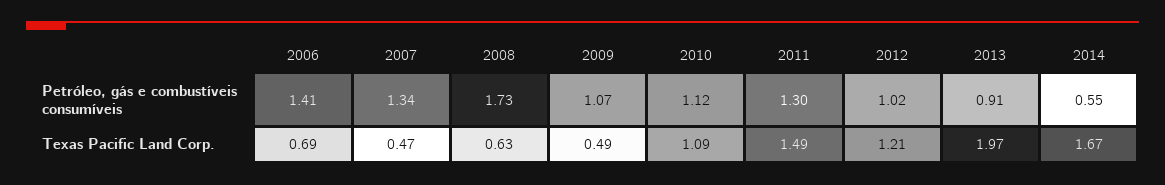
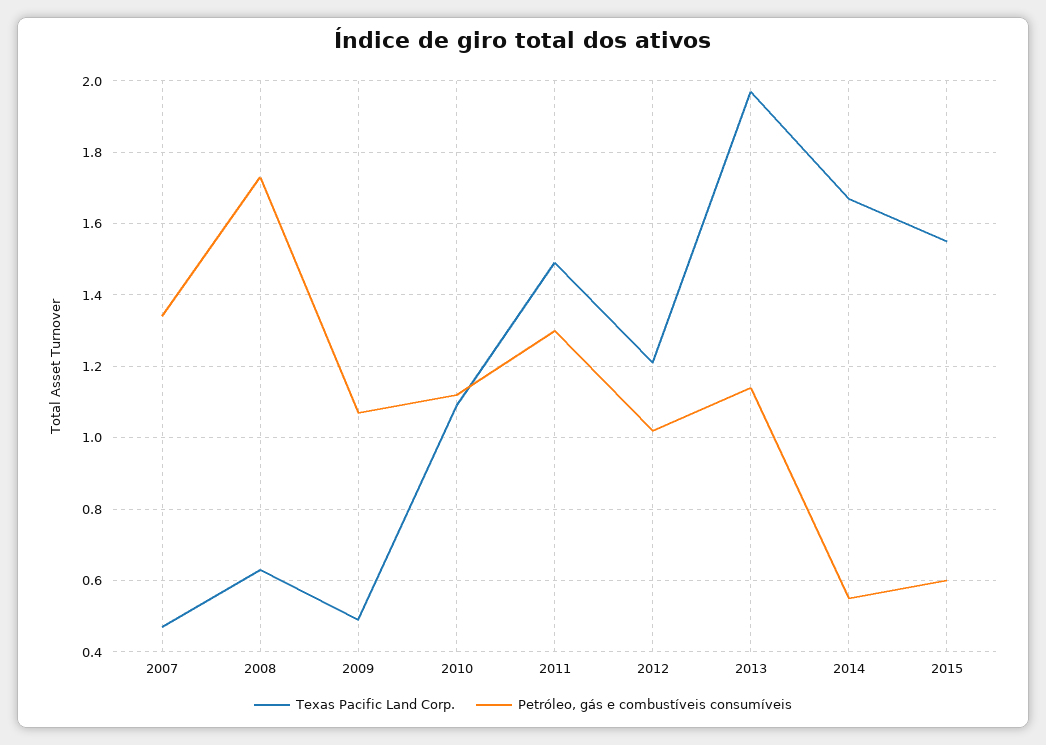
Petróleo, gás e combustíveis consumíveis, 2006: 1.41 -> none
Petróleo, gás e combustíveis consumíveis, 2013: 0.91 -> 1.15
Texas Pacific Land Corp., 2006: 0.69 -> none
Texas Pacific Land Corp., 2015: none -> 1.55
Petróleo, gás e combustíveis consumíveis, 2015: none -> 0.6

